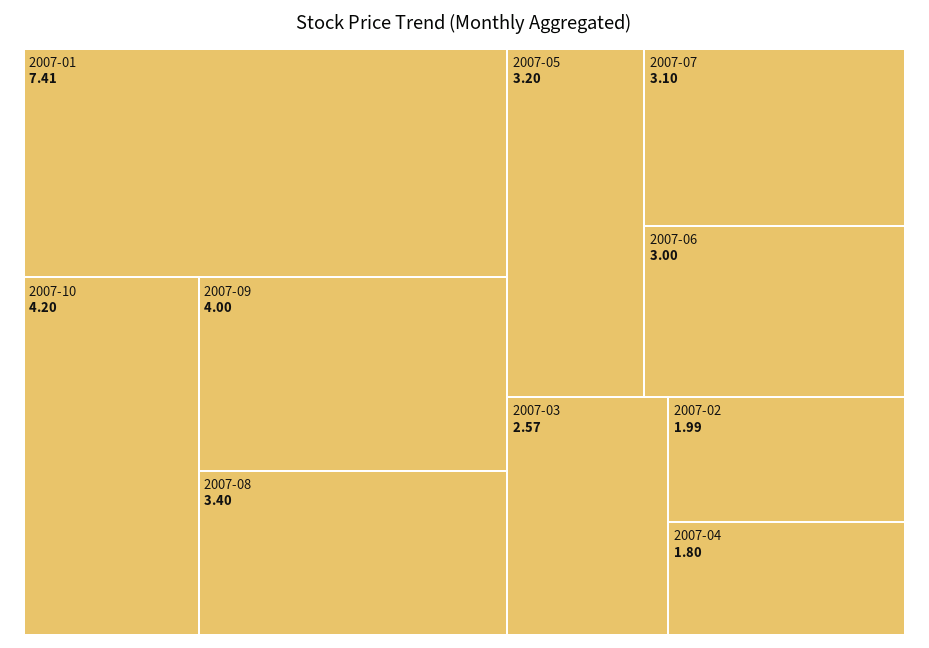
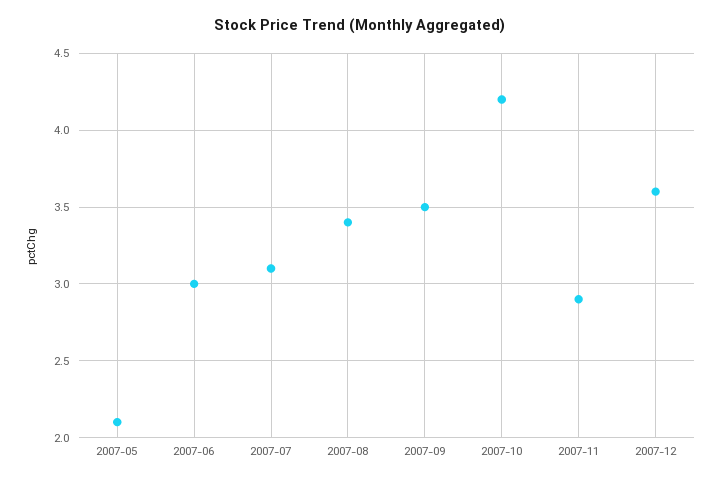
2007-01: 7.41 -> none
2007-09: 4 -> 3.5
2007-05: 3.2 -> 2.1
2007-03: 2.57 -> none
2007-02: 1.99 -> none
2007-04: 1.8 -> none
2007-11: none -> 2.9
2007-12: none -> 3.6

